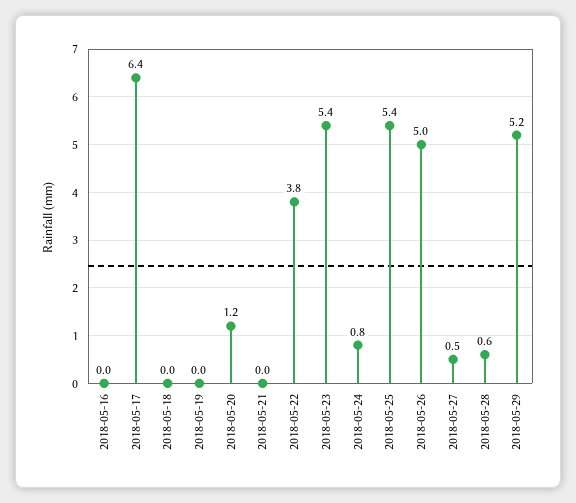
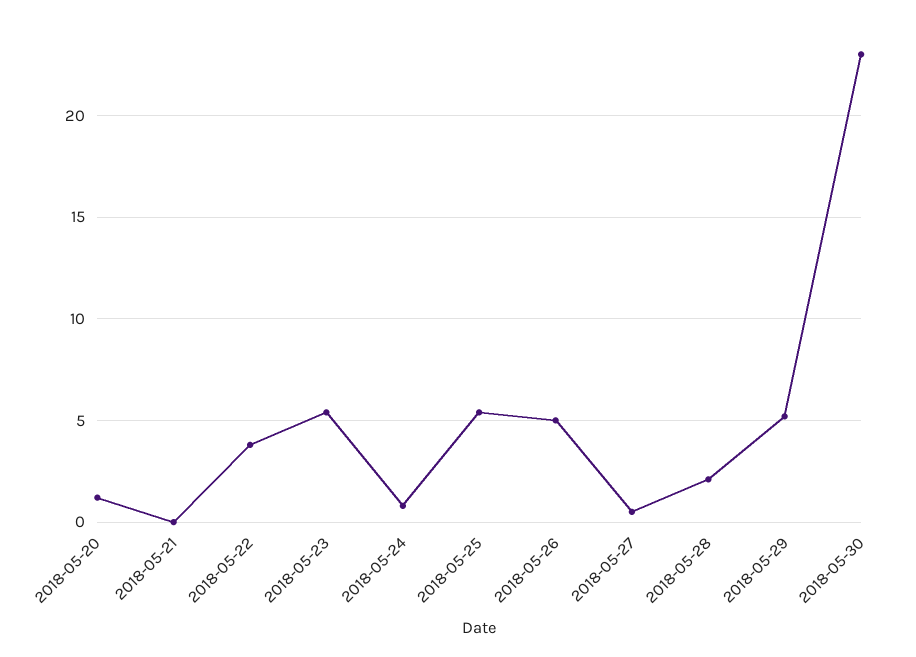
2018-05-16: 0 -> none
2018-05-17: 6.4 -> none
2018-05-18: 0 -> none
2018-05-19: 0 -> none
2018-05-28: 0.6 -> 2
2018-05-30: none -> 23

